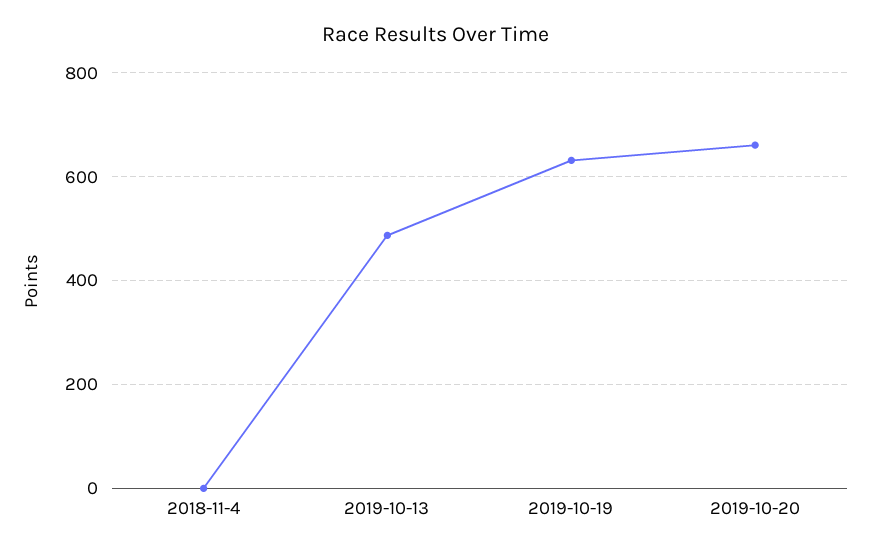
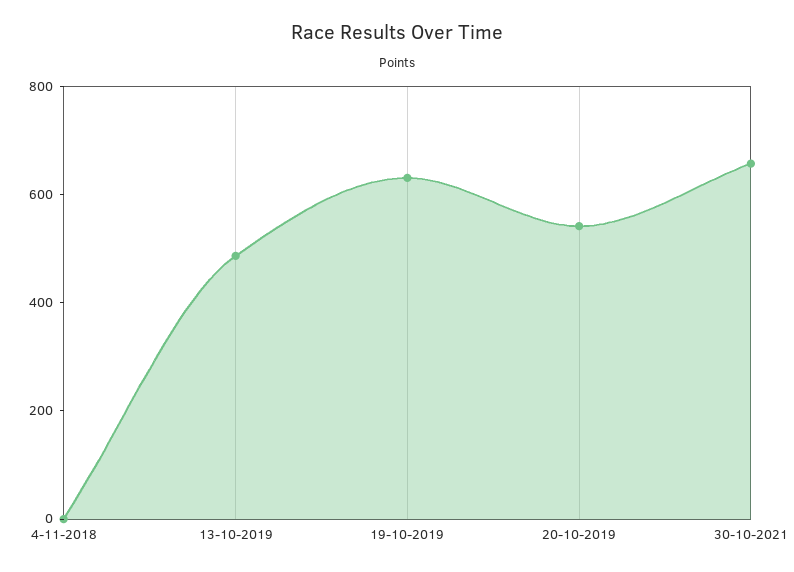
2019-10-20: 660 -> 550
30-10-2021: none -> 650

